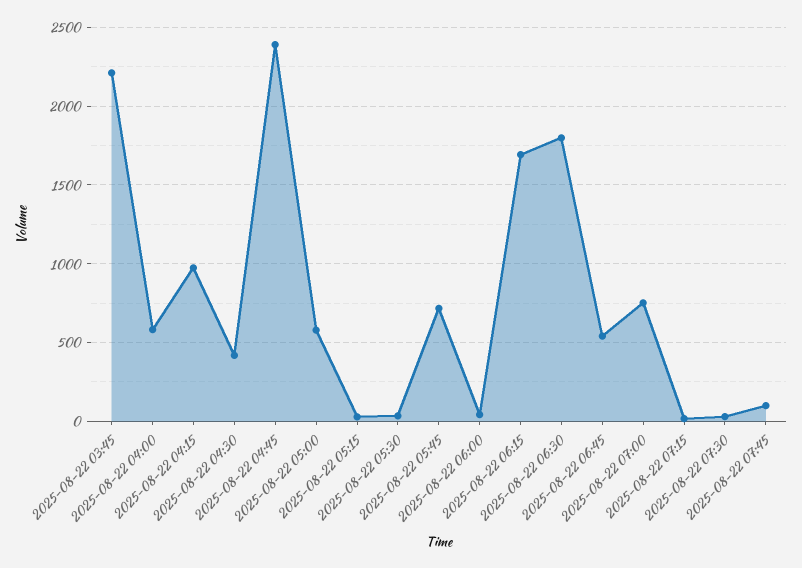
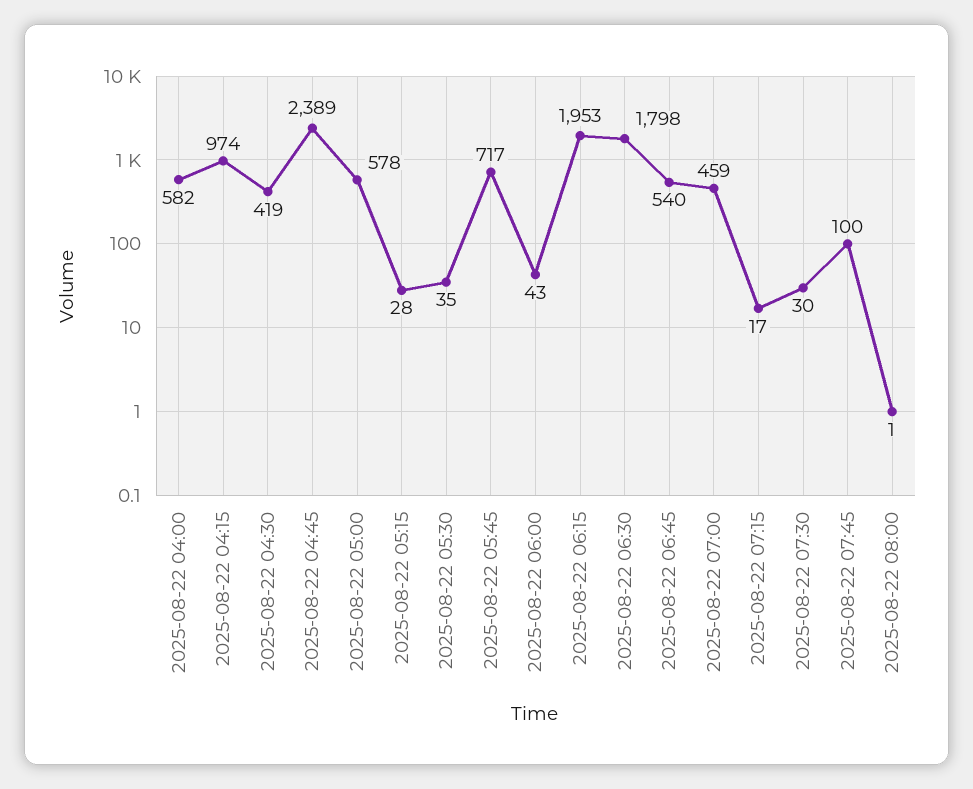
2025-08-22 03:45: 2200 -> none
2025-08-22 06:15: 1700 -> 1953
2025-08-22 07:00: 750 -> 459
2025-08-22 08:00: none -> 1

